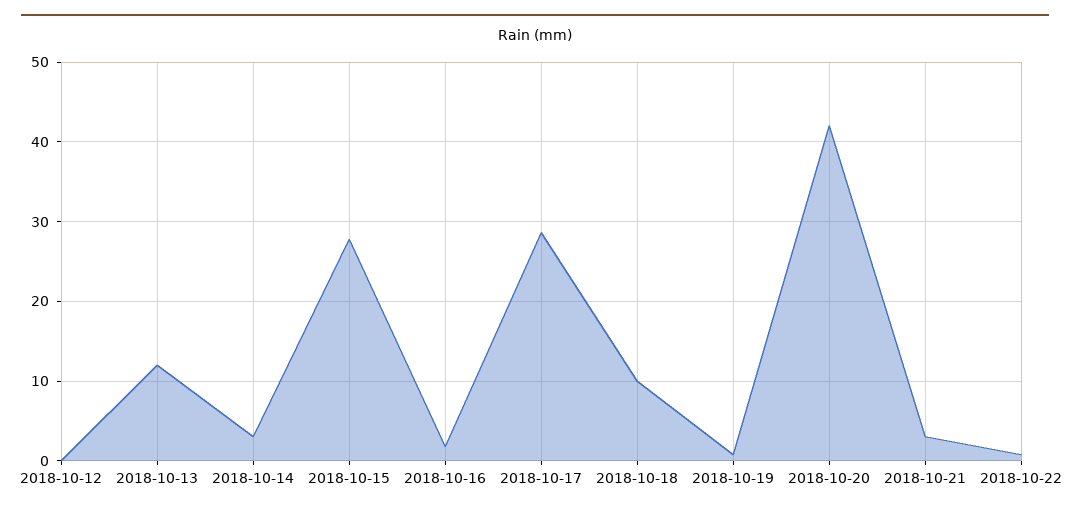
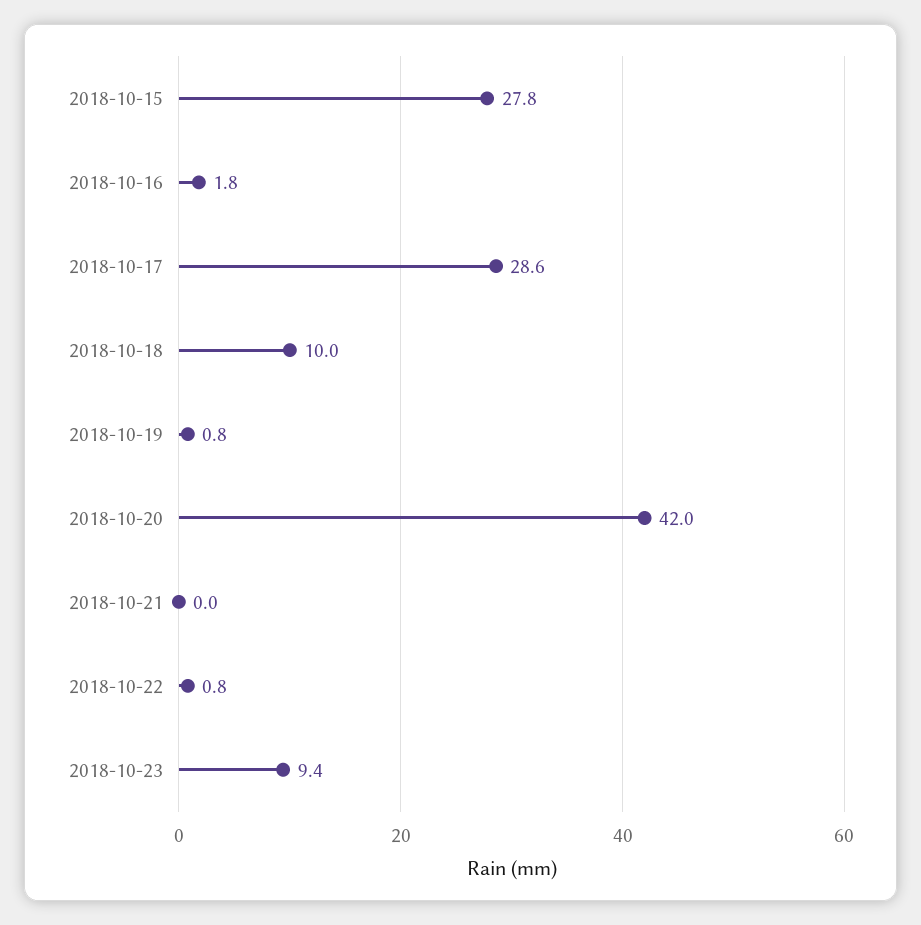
2018-10-12: 0 -> none
2018-10-13: 12 -> none
2018-10-14: 3 -> none
2018-10-21: 3 -> 0
2018-10-23: none -> 9.4

